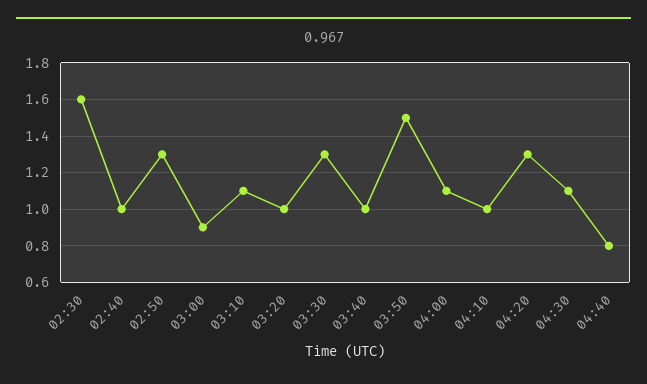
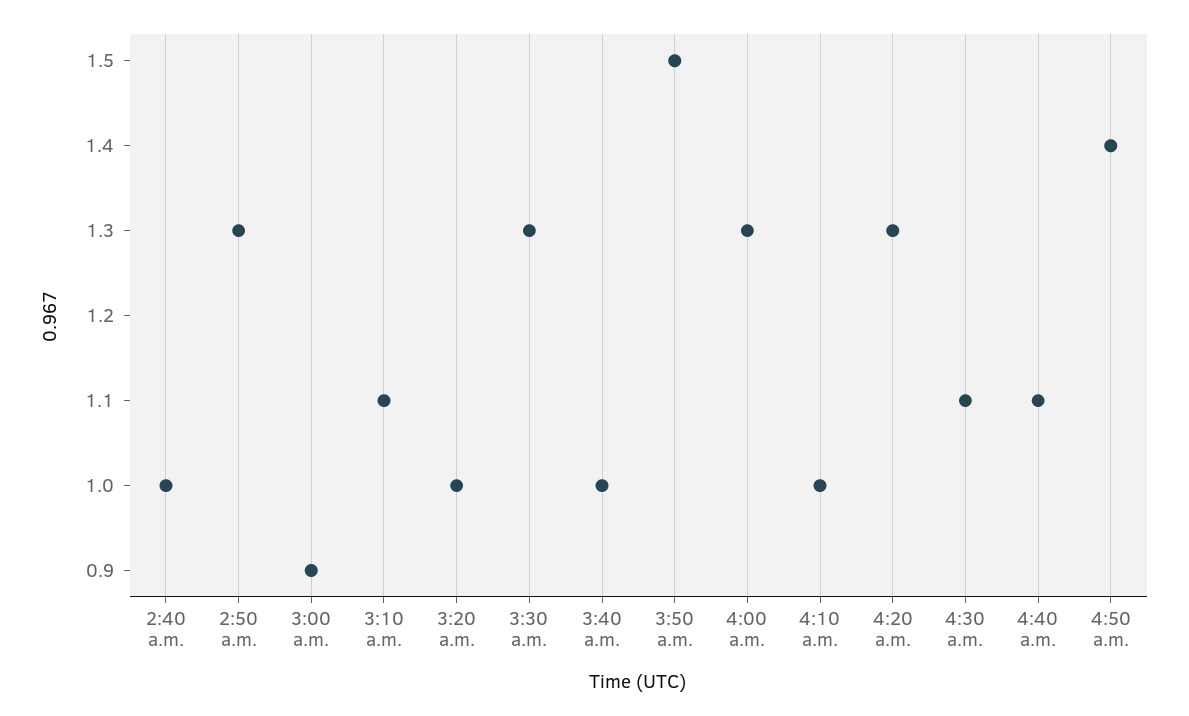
02:30: 1.6 -> none
04:00: 1.1 -> 1.3
04:40: 0.8 -> 1.1
4:50 a.m.: none -> 1.4

